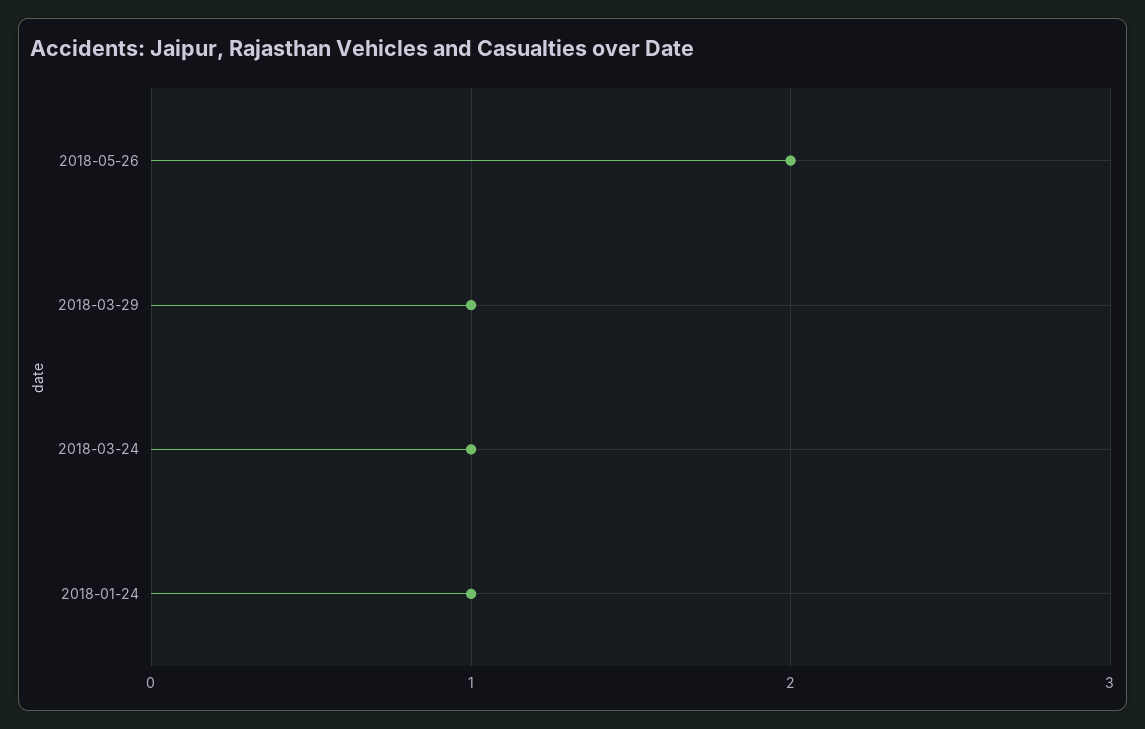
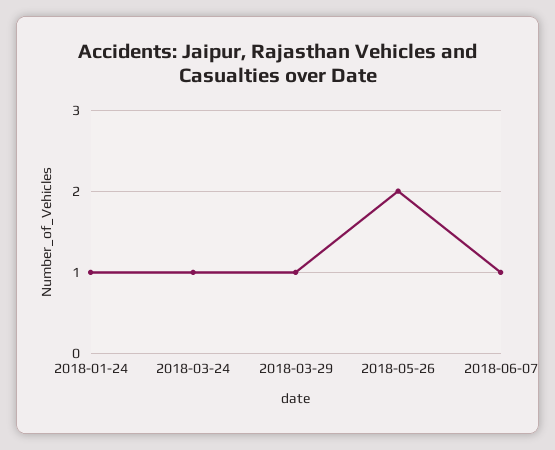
2018-06-07: none -> 1

